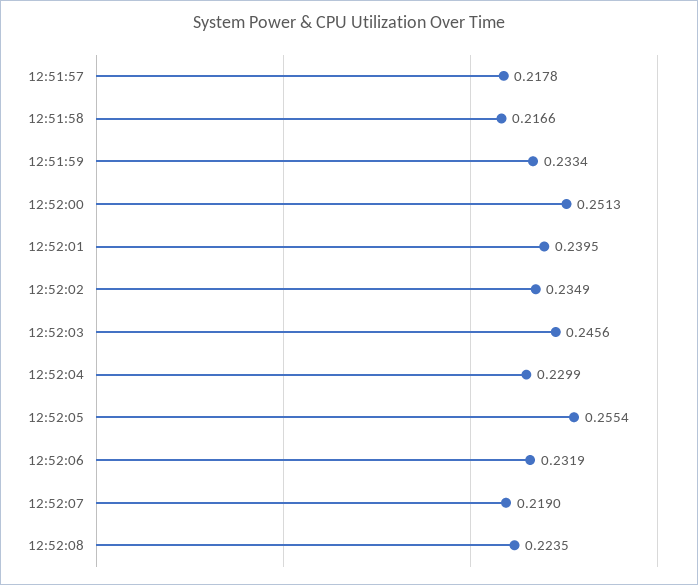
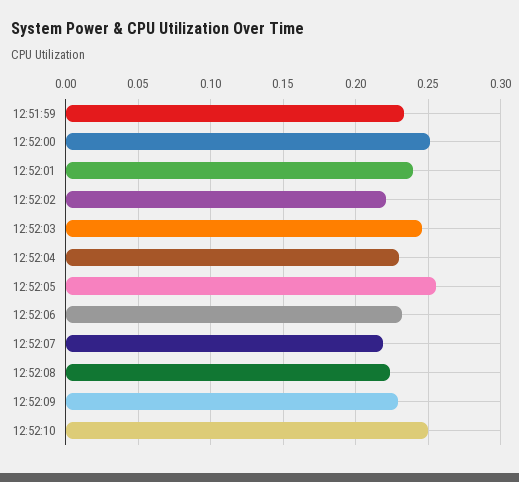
12:51:57: 0.2178 -> none
12:51:58: 0.2166 -> none
12:52:02: 0.2349 -> 0.22
12:52:09: none -> 0.23
12:52:10: none -> 0.25

